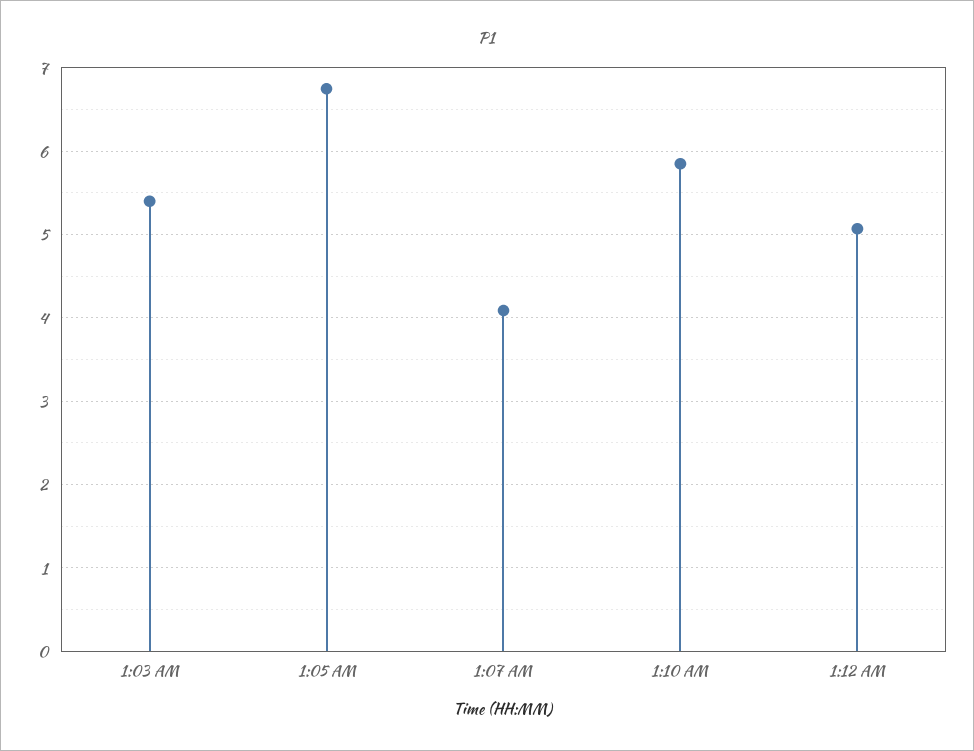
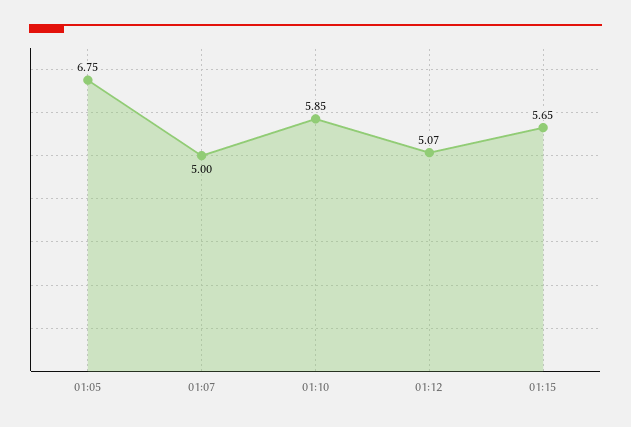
1:03 AM: 5.4 -> none
1:07 AM: 4.1 -> 5
01:15: none -> 5.65

